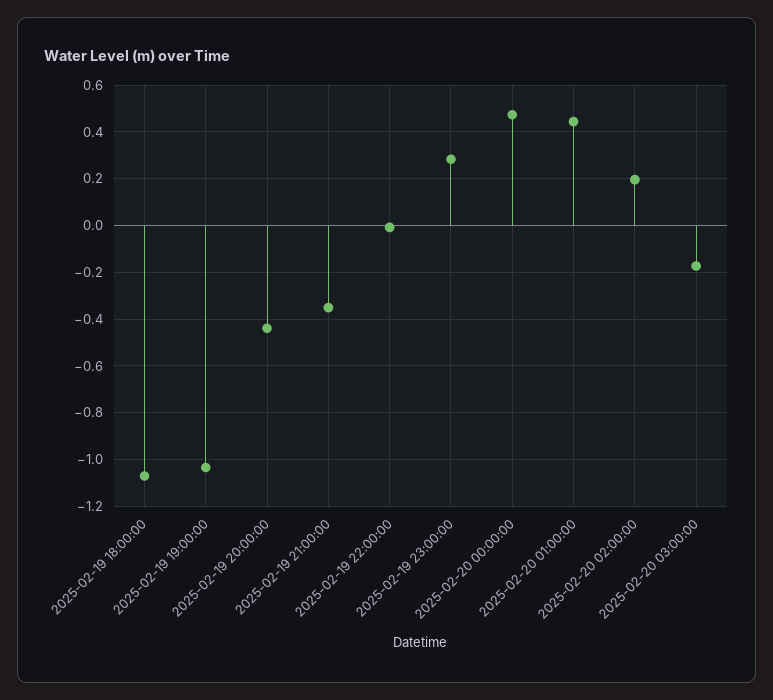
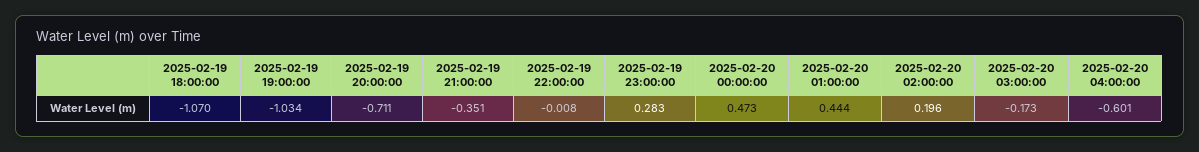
2025-02-19 20:00:00: -0.45 -> -0.711
2025-02-20 04:00:00: none -> -0.601

